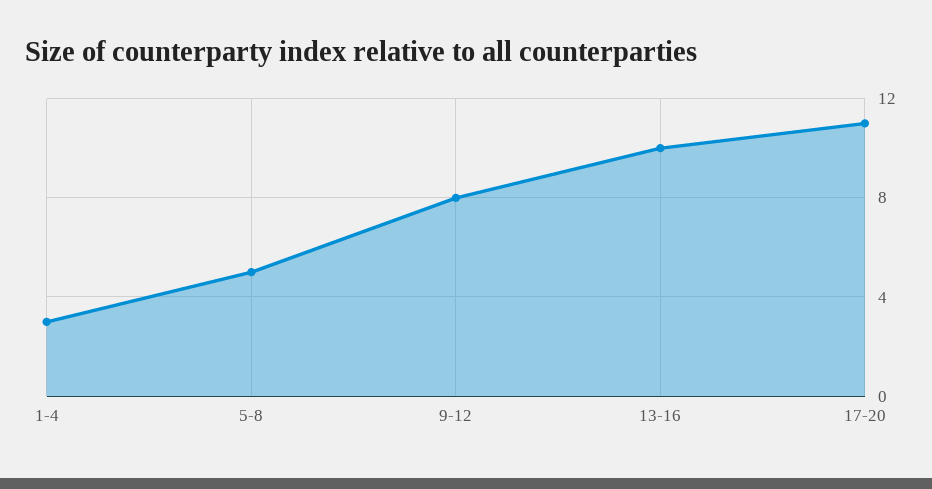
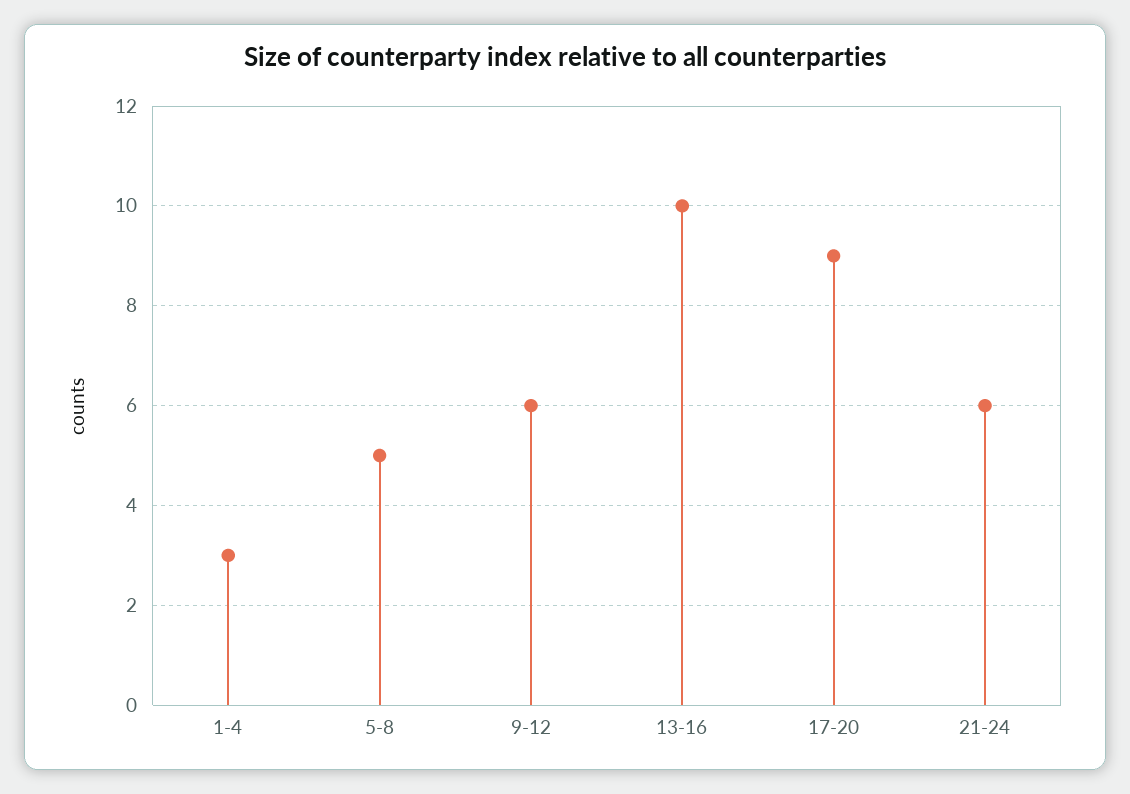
9-12: 8 -> 6
17-20: 11 -> 9
21-24: none -> 6

